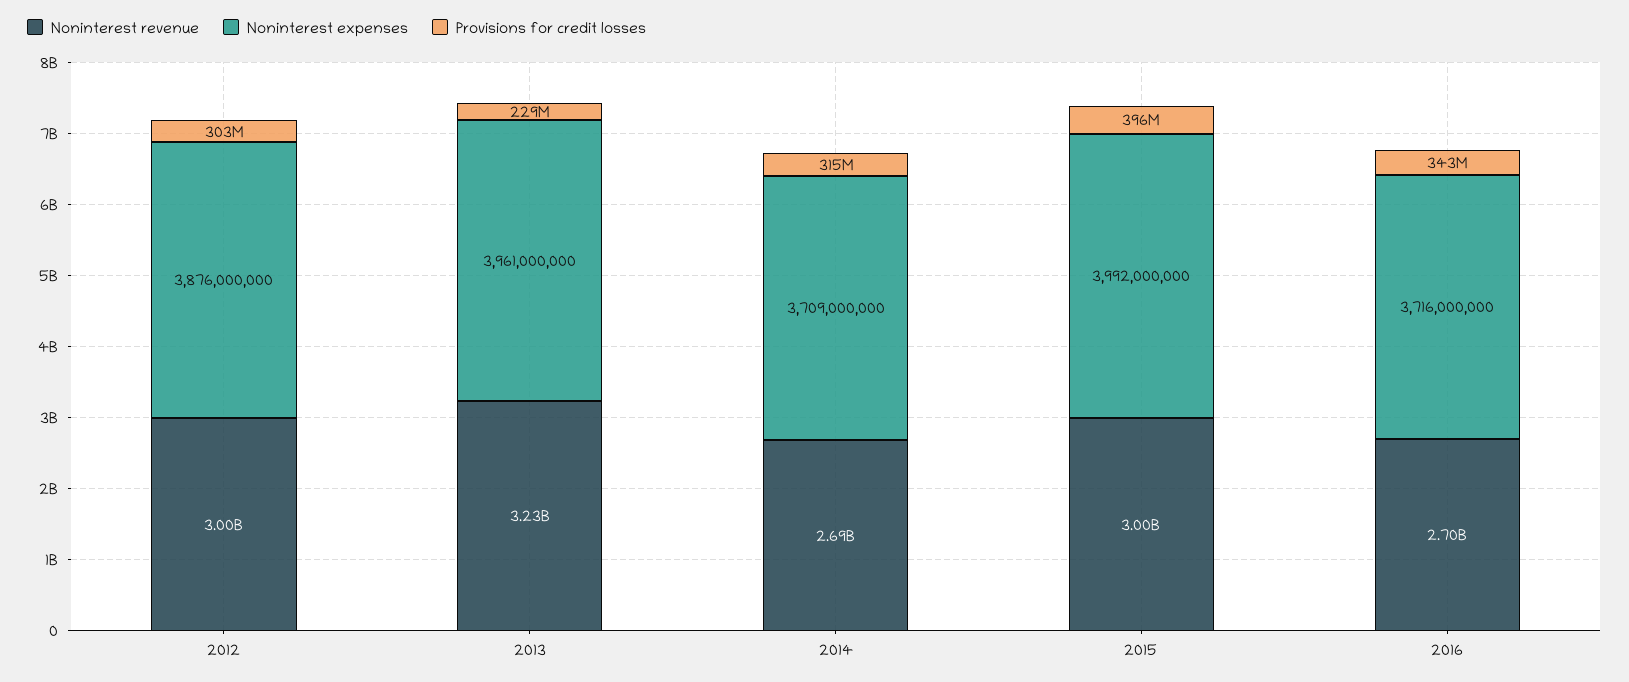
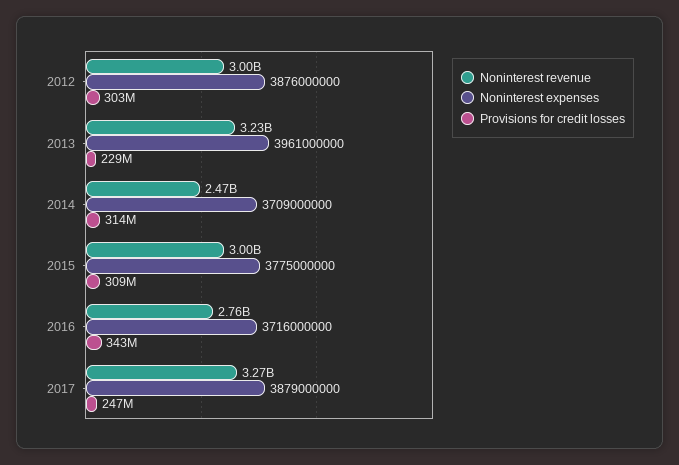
Noninterest revenue, 2014: 2690000000 -> 2470000000
Provisions for credit losses, 2014: 315000000 -> 314000000
Noninterest expenses, 2015: 3992000000 -> 3775000000
Provisions for credit losses, 2015: 396000000 -> 309000000
Noninterest revenue, 2016: 2700000000 -> 2760000000
Noninterest revenue, 2017: none -> 3270000000
Noninterest expenses, 2017: none -> 3879000000
Provisions for credit losses, 2017: none -> 247000000

